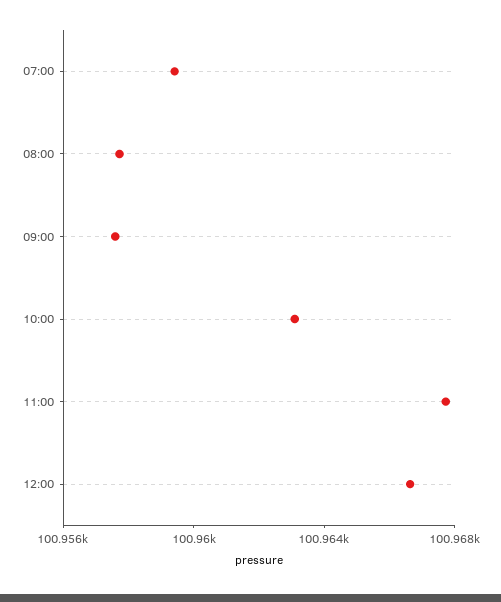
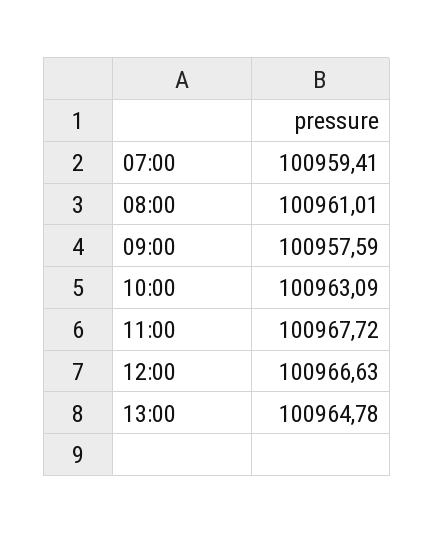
08:00: 100958 -> 100961.01
13:00: none -> 100964.78

